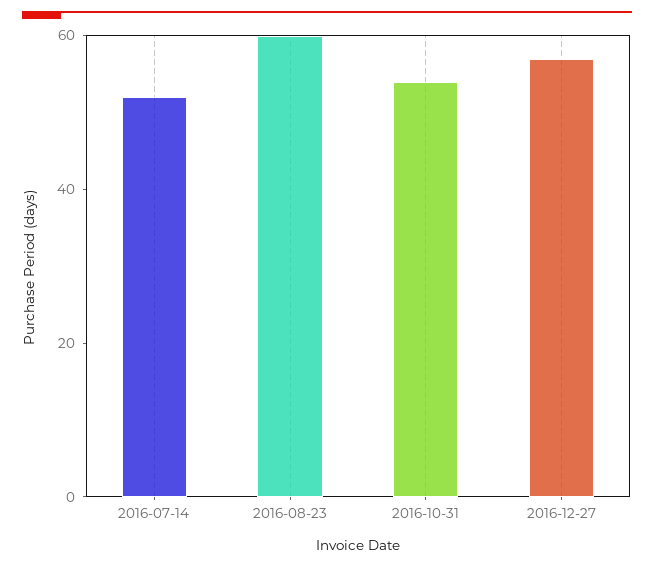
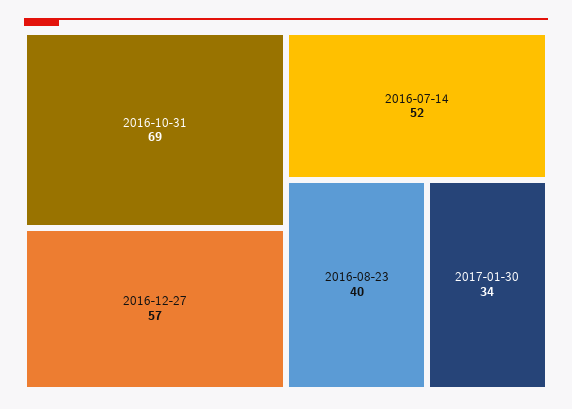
2016-08-23: 60 -> 40
2016-10-31: 55 -> 69
2017-01-30: none -> 34

